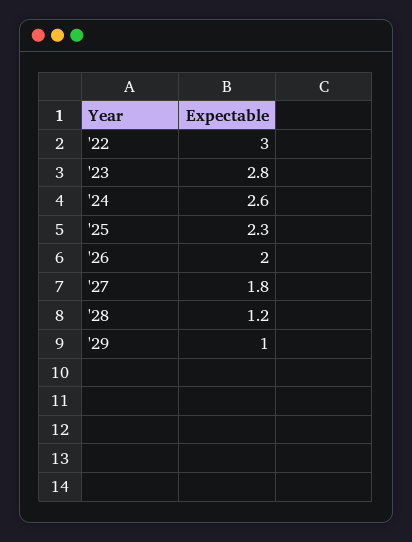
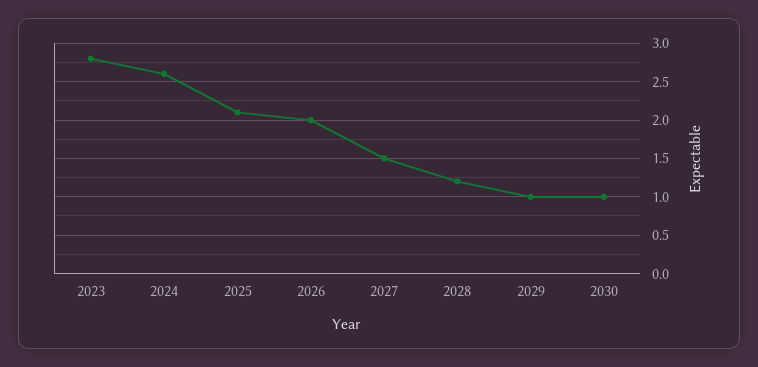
'22: 3 -> none
'25: 2.3 -> 2.1
'27: 1.8 -> 1.5
2030: none -> 1

